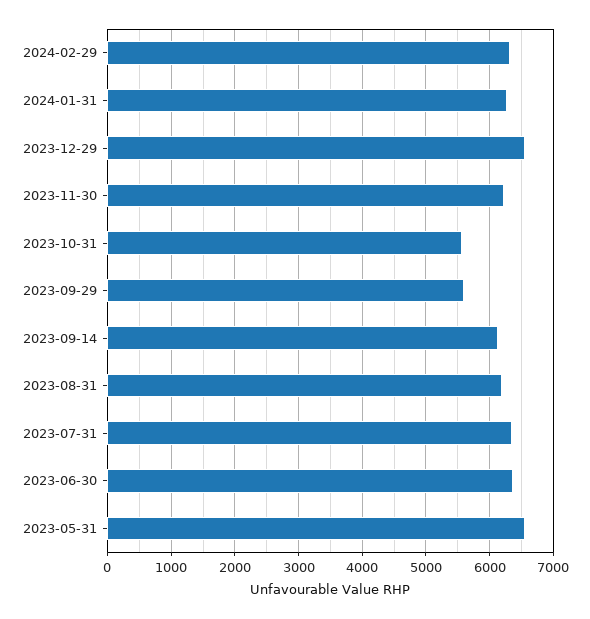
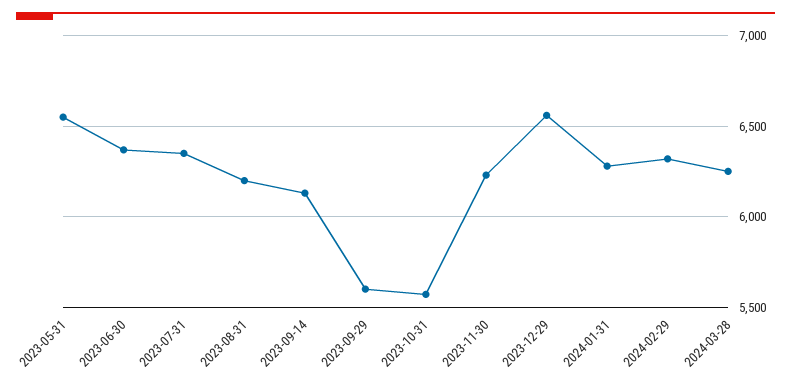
2024-03-28: none -> 6250

